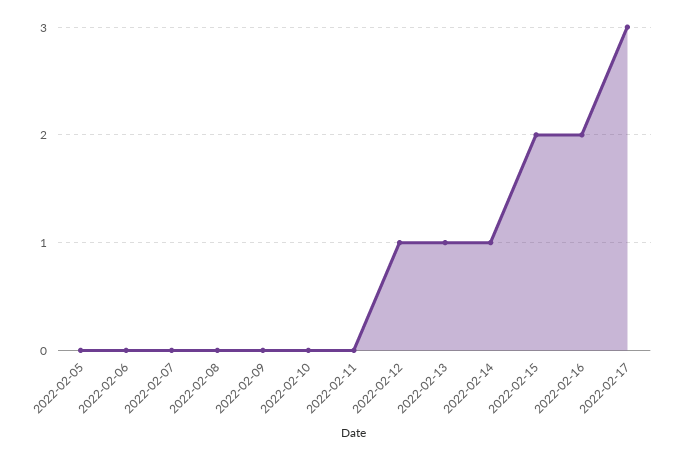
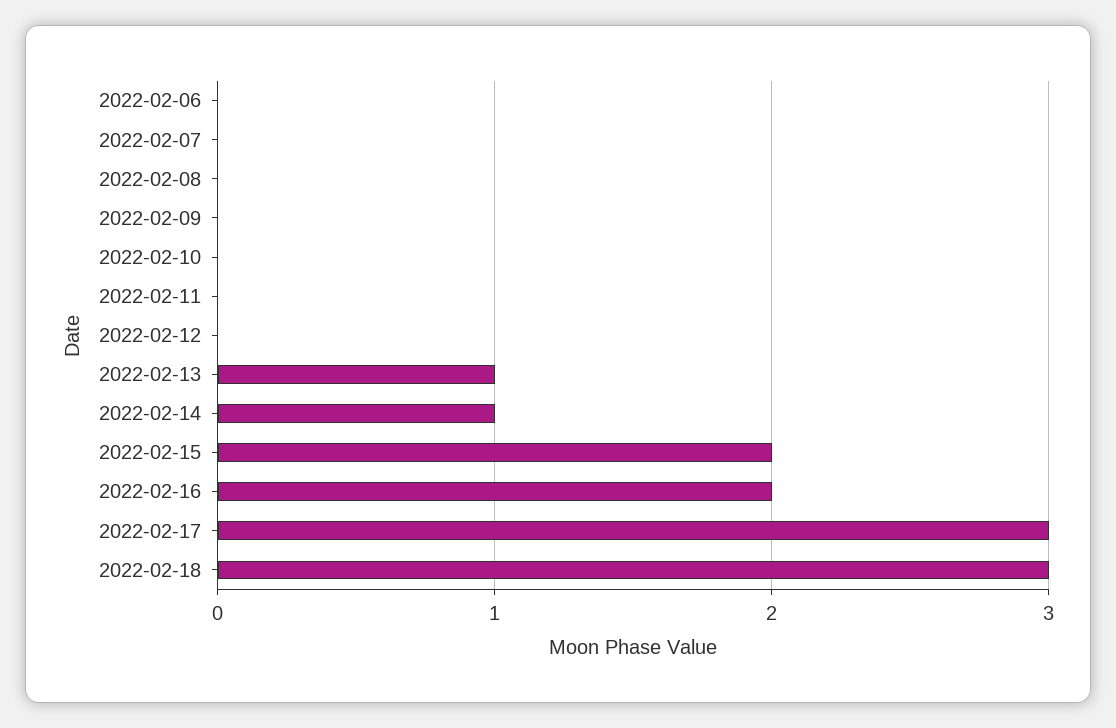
2022-02-05: 0 -> none
2022-02-12: 1 -> 0
2022-02-18: none -> 3

